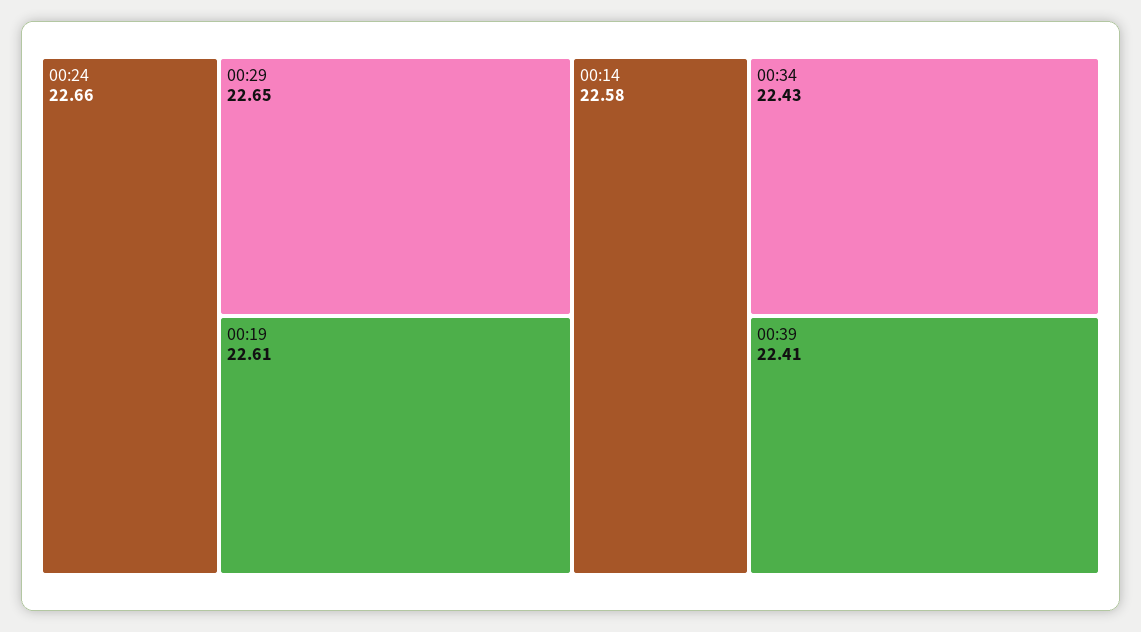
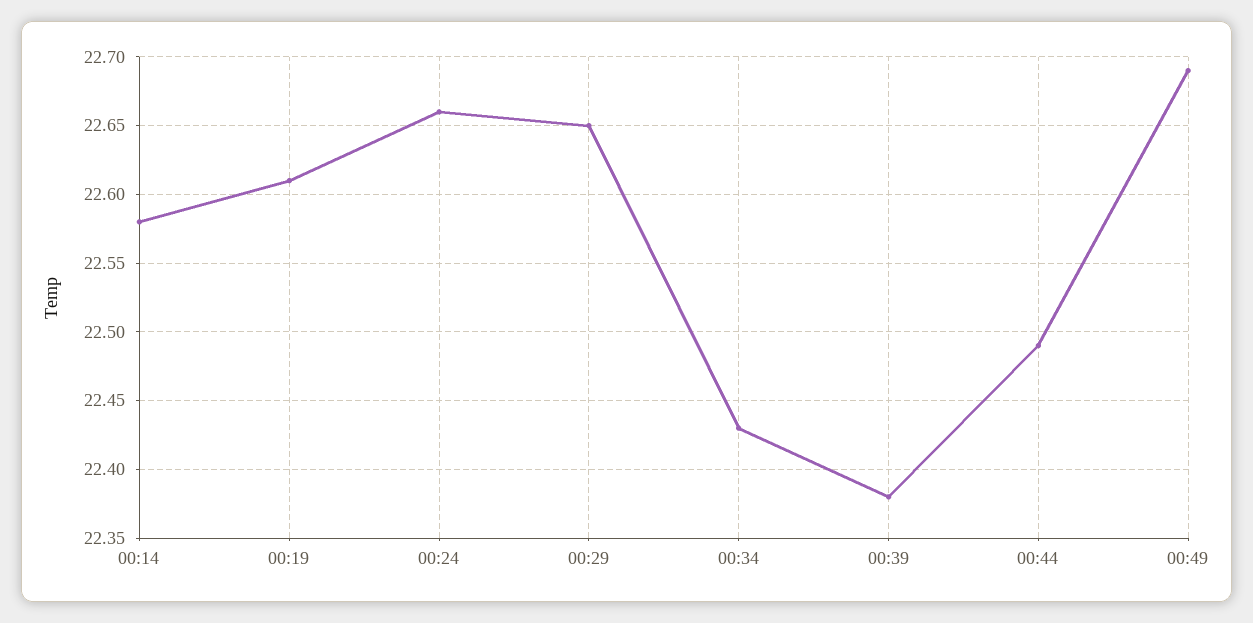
00:39: 22.41 -> 22.38
00:44: none -> 22.49
00:49: none -> 22.69

